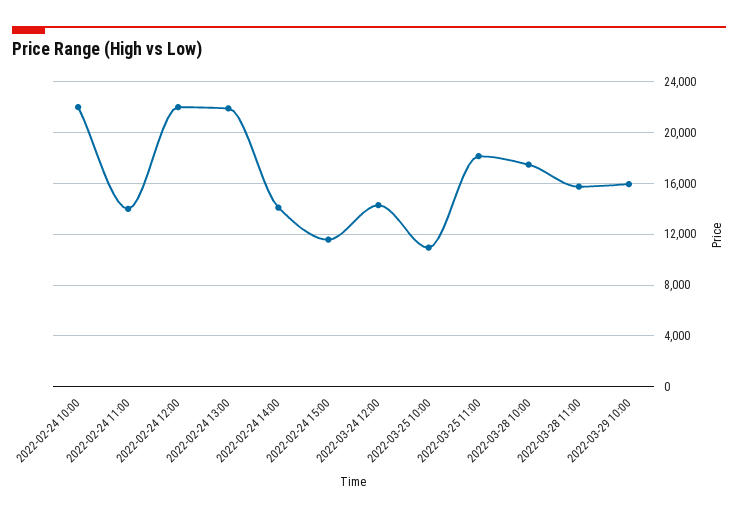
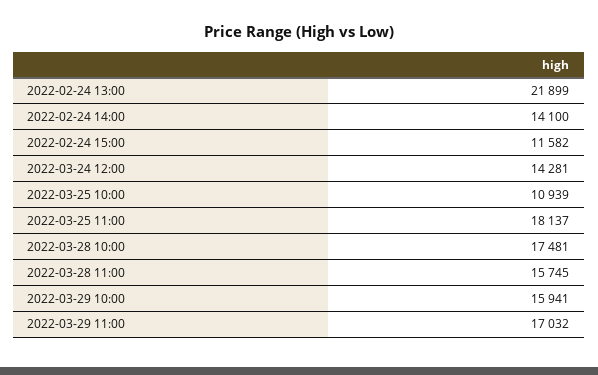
2022-02-24 10:00: 22000 -> none
2022-02-24 11:00: 14000 -> none
2022-02-24 12:00: 22000 -> none
2022-03-29 11:00: none -> 17032

